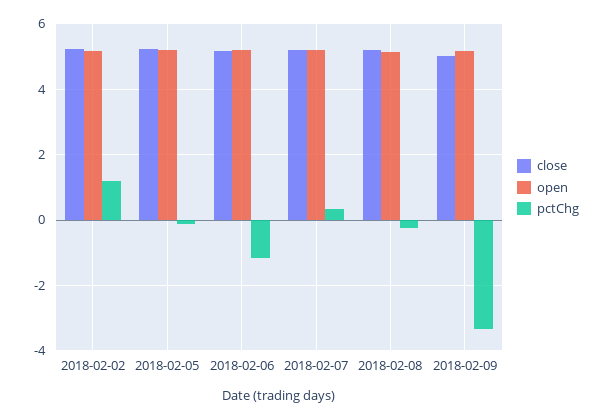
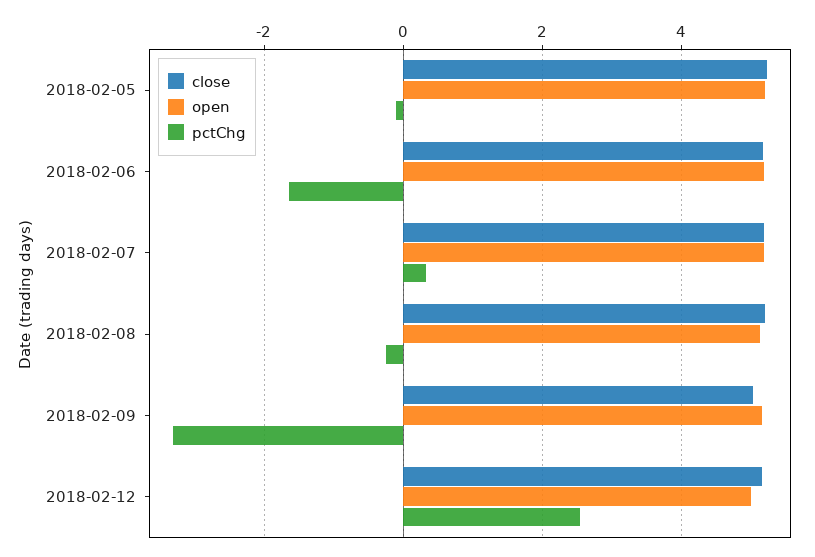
close, 2018-02-02: 5.2 -> none
open, 2018-02-02: 5.2 -> none
pctChg, 2018-02-02: 1.2 -> none
pctChg, 2018-02-06: -1.2 -> -1.6
close, 2018-02-12: none -> 5.2
open, 2018-02-12: none -> 5
pctChg, 2018-02-12: none -> 2.6

